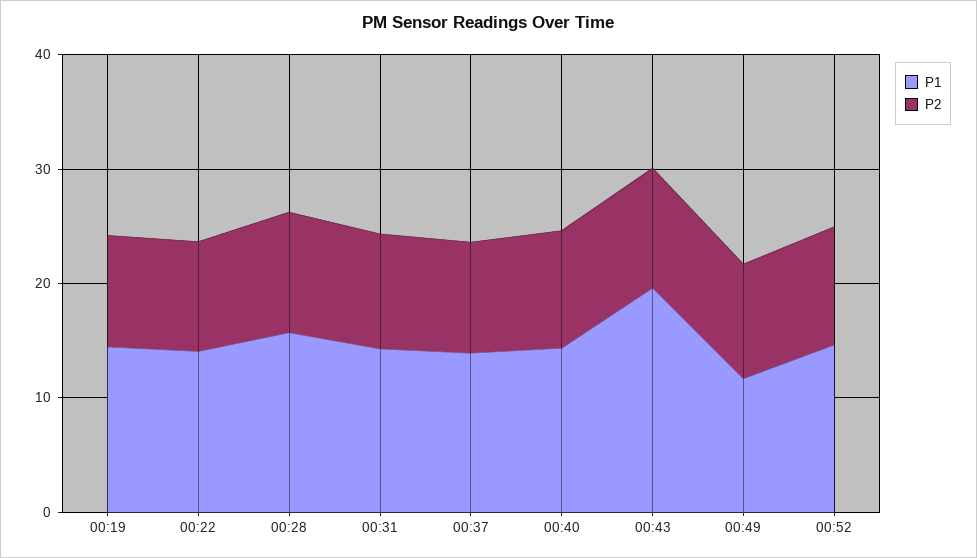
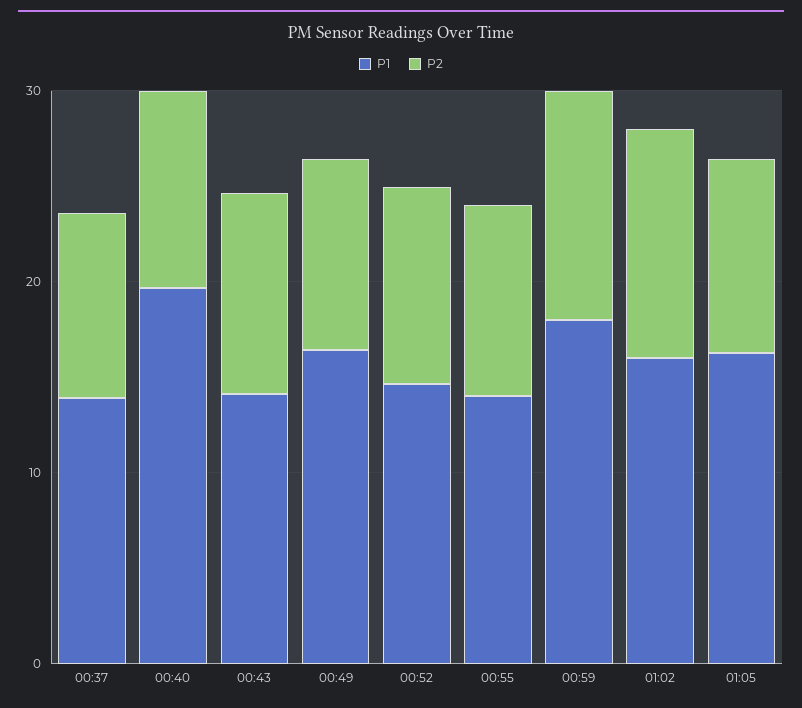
P1, 00:19: 14 -> none
P2, 00:19: 10 -> none
P1, 00:22: 14 -> none
P2, 00:22: 10 -> none
P1, 00:28: 16 -> none
P2, 00:28: 10 -> none
P1, 00:31: 14 -> none
P2, 00:31: 10 -> none
P1, 00:40: 14 -> 20
P1, 00:43: 20 -> 14
P1, 00:49: 12 -> 16
P1, 00:55: none -> 14
P2, 00:55: none -> 10
P1, 00:59: none -> 18
P2, 00:59: none -> 12
P1, 01:02: none -> 16
P2, 01:02: none -> 12
P1, 01:05: none -> 16
P2, 01:05: none -> 10

